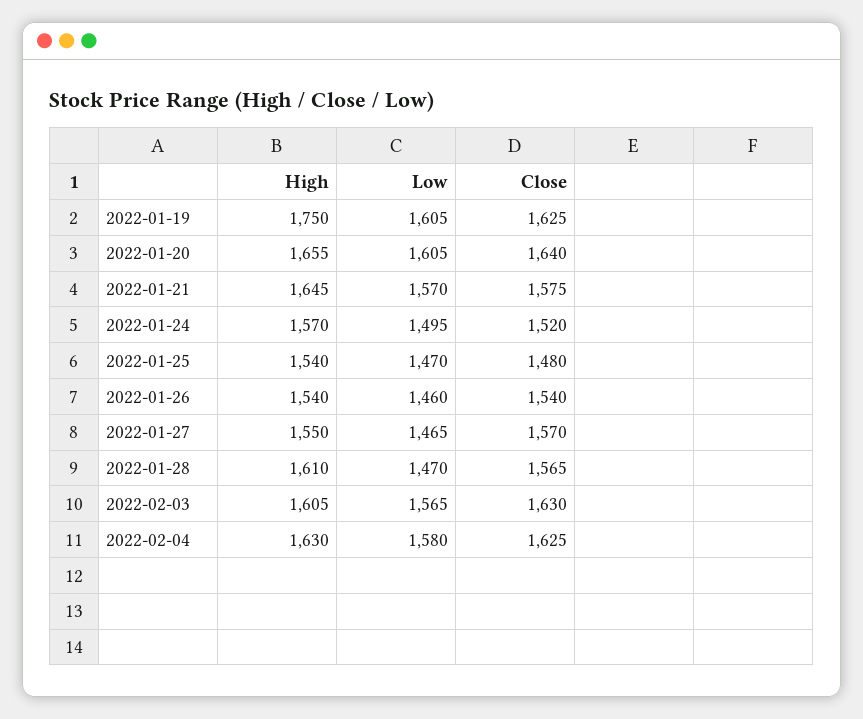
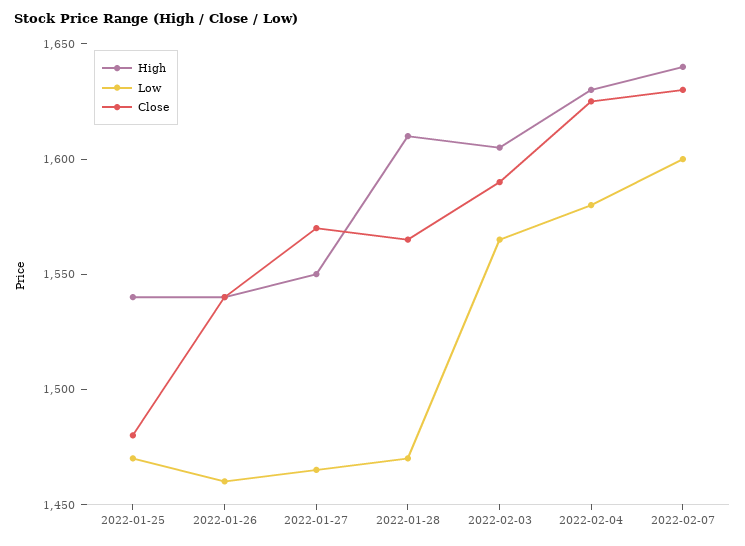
High, 2022-01-19: 1750 -> none
Low, 2022-01-19: 1605 -> none
Close, 2022-01-19: 1625 -> none
High, 2022-01-20: 1655 -> none
Low, 2022-01-20: 1605 -> none
Close, 2022-01-20: 1640 -> none
High, 2022-01-21: 1645 -> none
Low, 2022-01-21: 1570 -> none
Close, 2022-01-21: 1575 -> none
High, 2022-01-24: 1570 -> none
Low, 2022-01-24: 1495 -> none
Close, 2022-01-24: 1520 -> none
Close, 2022-02-03: 1630 -> 1590
High, 2022-02-07: none -> 1640
Low, 2022-02-07: none -> 1600
Close, 2022-02-07: none -> 1630

